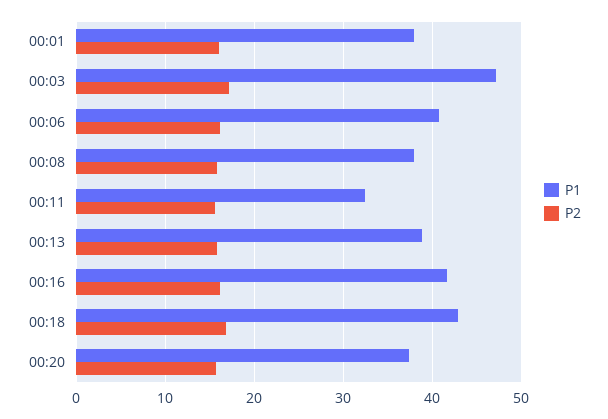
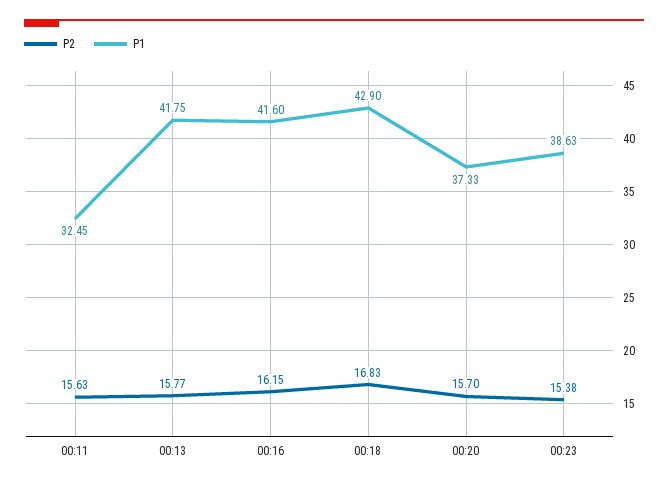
P1, 00:01: 38 -> none
P2, 00:01: 16 -> none
P1, 00:03: 47 -> none
P2, 00:03: 17 -> none
P1, 00:06: 41 -> none
P2, 00:06: 16 -> none
P1, 00:08: 38 -> none
P2, 00:08: 16 -> none
P1, 00:13: 39 -> 41.75
P2, 00:23: none -> 15.38
P1, 00:23: none -> 38.63

